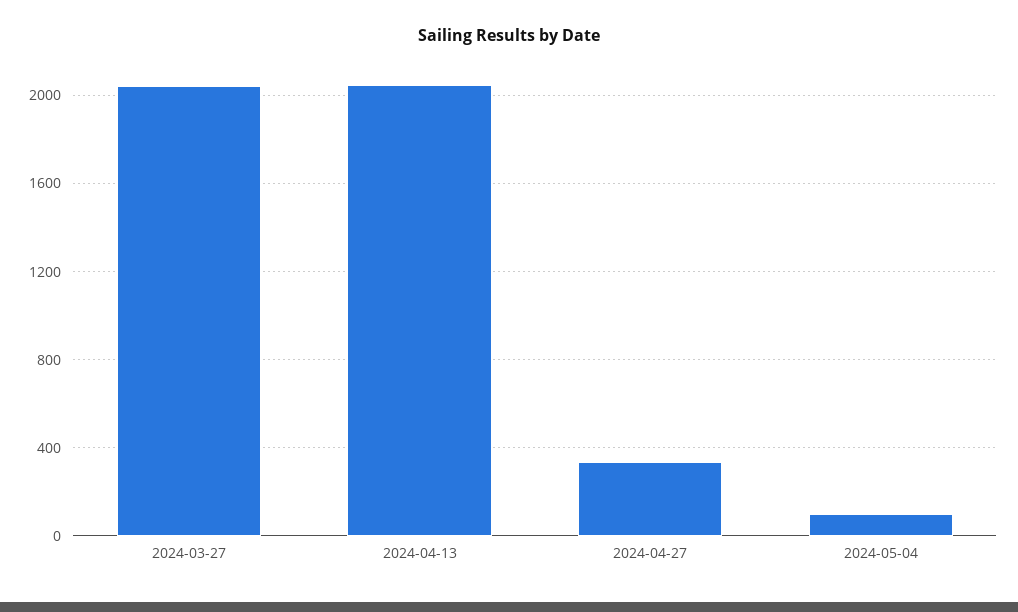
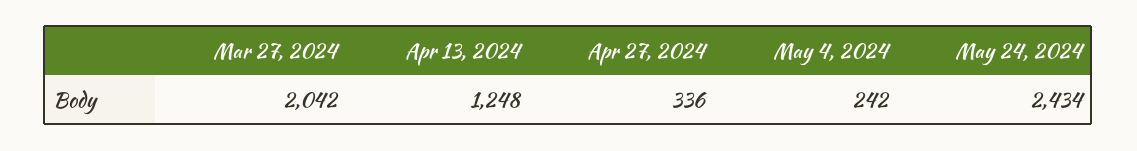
2024-04-13: 2050 -> 1248
2024-05-04: 100 -> 242
May 24, 2024: none -> 2434

